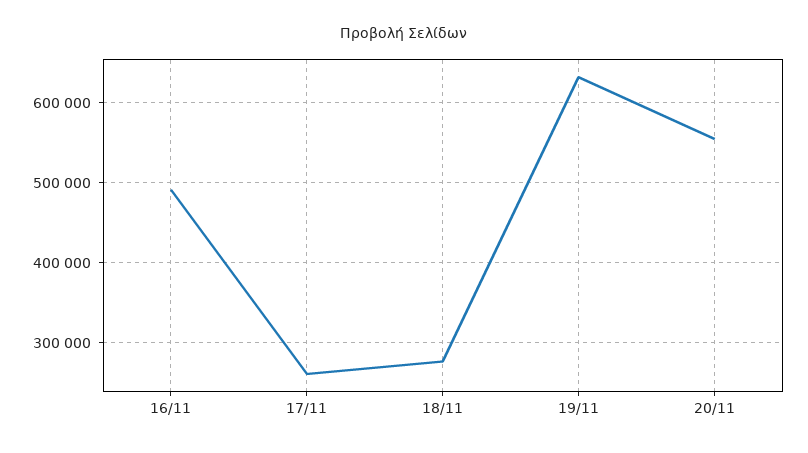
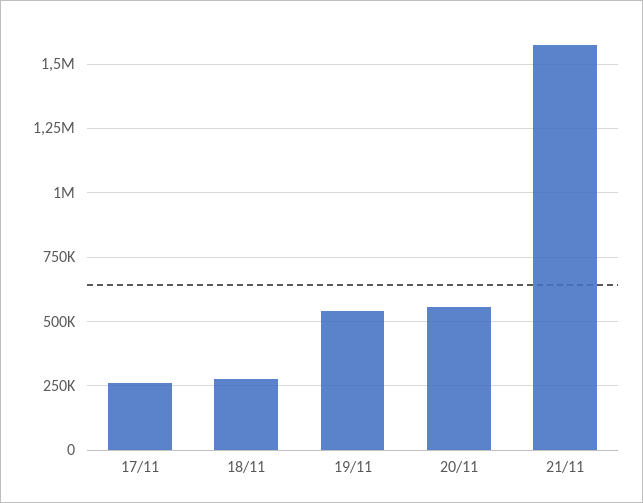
16/11: 490000 -> none
19/11: 630000 -> 550000
21/11: none -> 1575000

